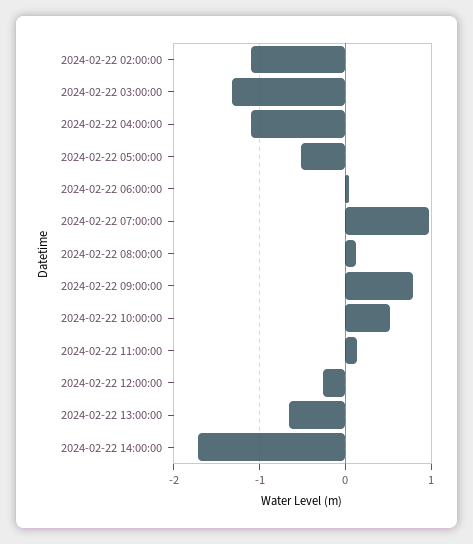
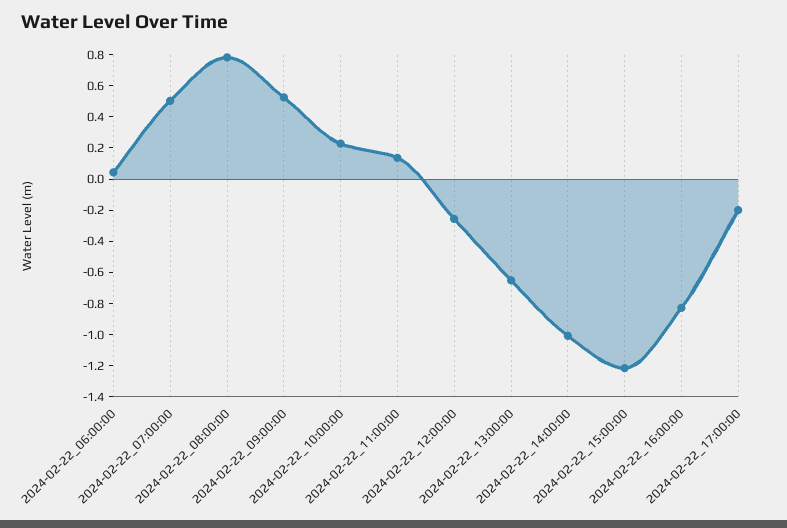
2024-02-22 02:00:00: -1.1 -> none
2024-02-22 03:00:00: -1.3 -> none
2024-02-22 04:00:00: -1.1 -> none
2024-02-22 05:00:00: -0.5 -> none
2024-02-22 07:00:00: 1 -> 0.5
2024-02-22 08:00:00: 0.1 -> 0.8
2024-02-22 09:00:00: 0.8 -> 0.5
2024-02-22 10:00:00: 0.5 -> 0.2
2024-02-22 14:00:00: -1.7 -> -1
2024-02-22_15:00:00: none -> -1.2
2024-02-22_16:00:00: none -> -0.8
2024-02-22_17:00:00: none -> -0.2

